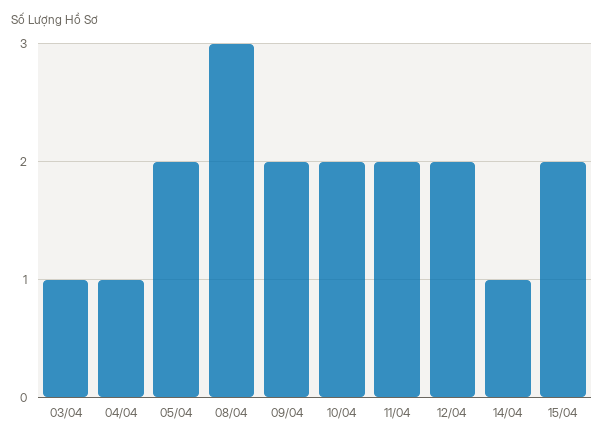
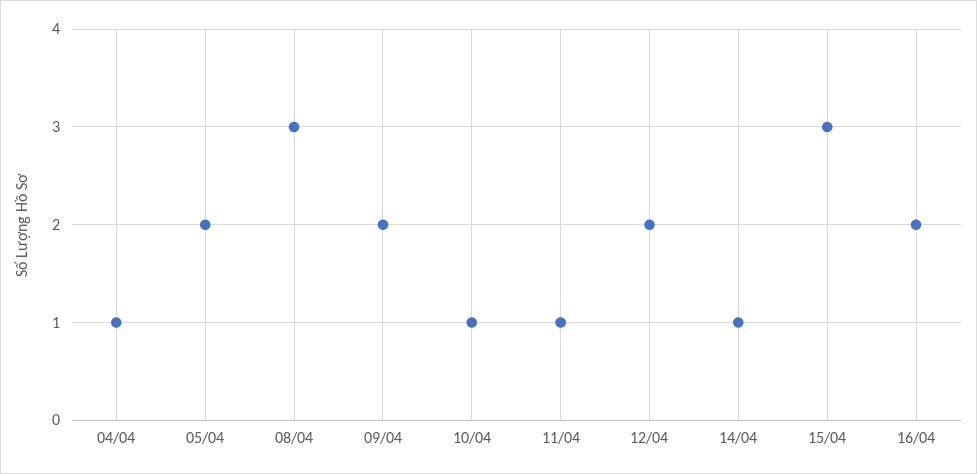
03/04: 1 -> none
10/04: 2 -> 1
11/04: 2 -> 1
15/04: 2 -> 3
16/04: none -> 2

